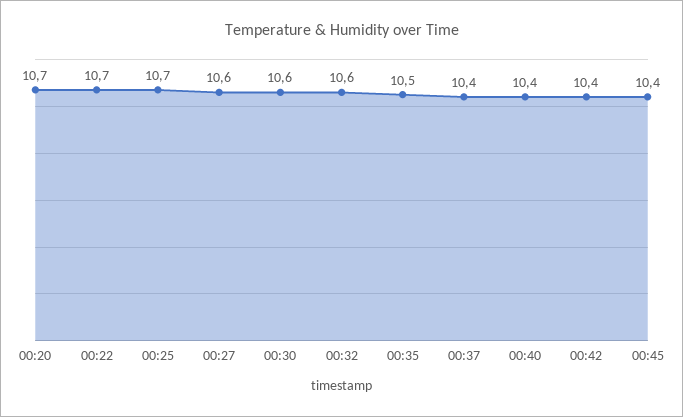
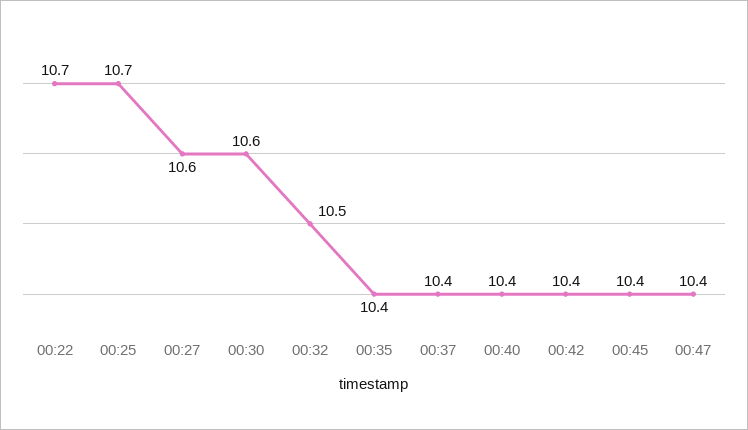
00:20: 10.7 -> none
00:32: 10.6 -> 10.5
00:35: 10.5 -> 10.4
00:47: none -> 10.4

